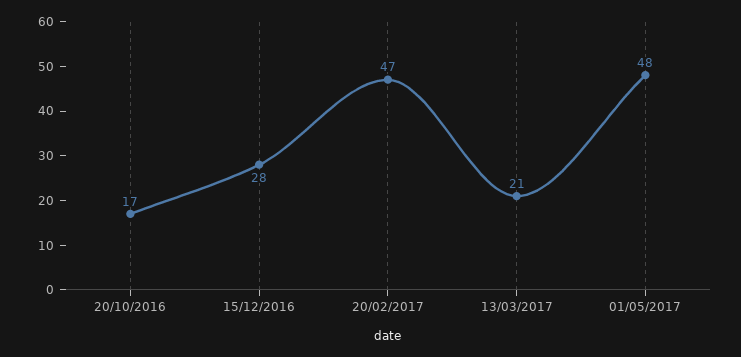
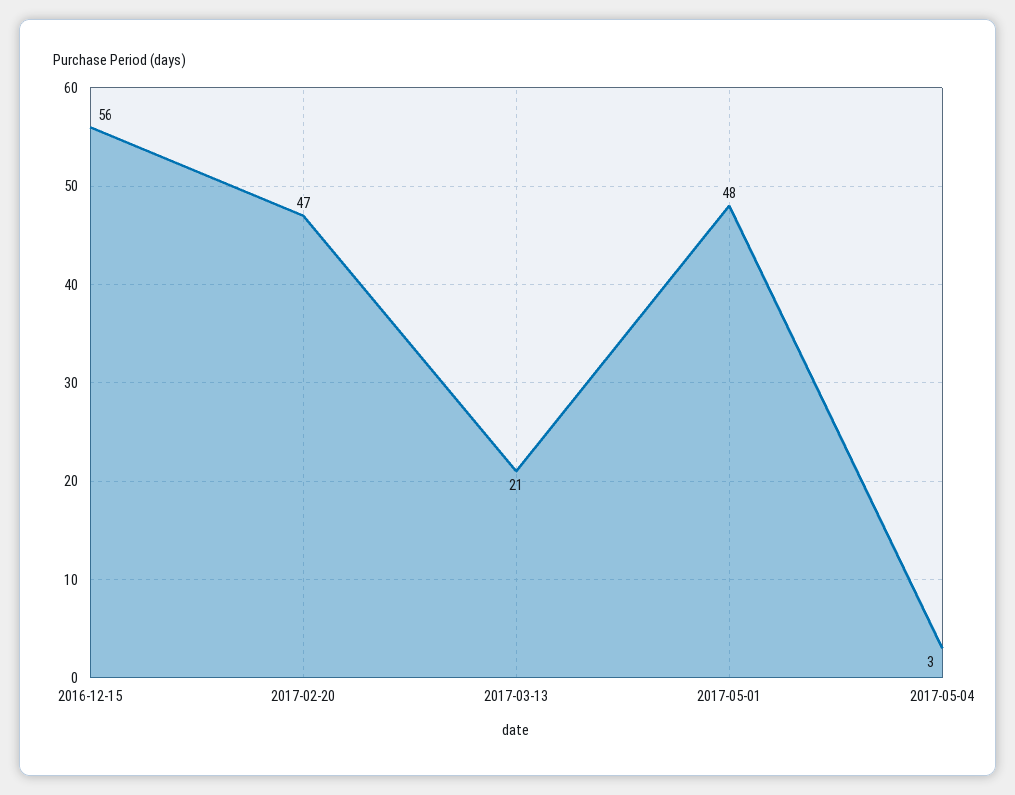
20/10/2016: 17 -> none
15/12/2016: 28 -> 56
2017-05-04: none -> 3

